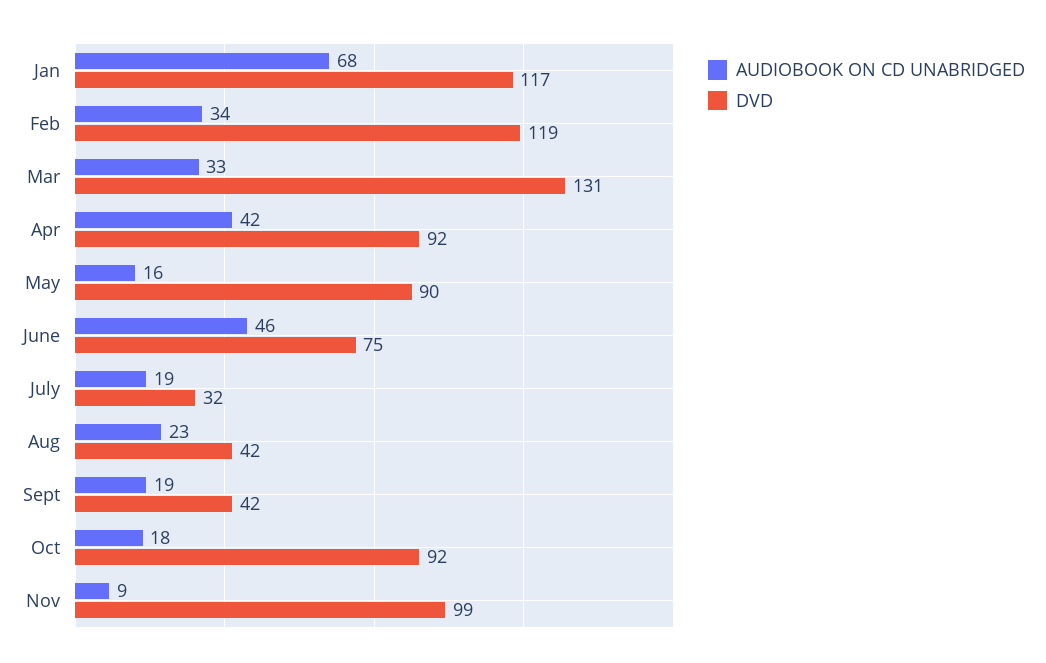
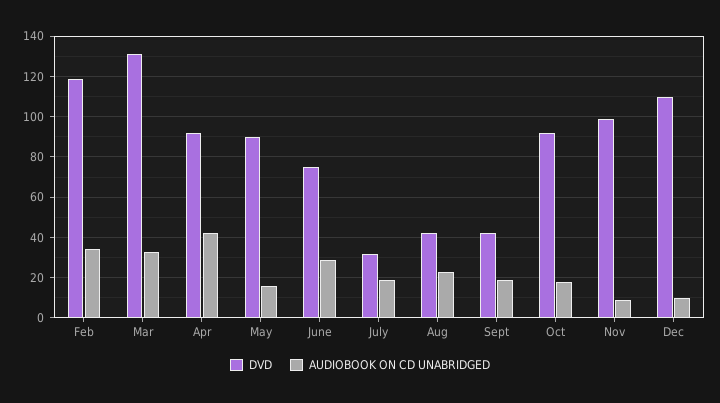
AUDIOBOOK ON CD UNABRIDGED, Jan: 68 -> none
DVD, Jan: 117 -> none
AUDIOBOOK ON CD UNABRIDGED, June: 46 -> 30
DVD, Dec: none -> 110
AUDIOBOOK ON CD UNABRIDGED, Dec: none -> 10

